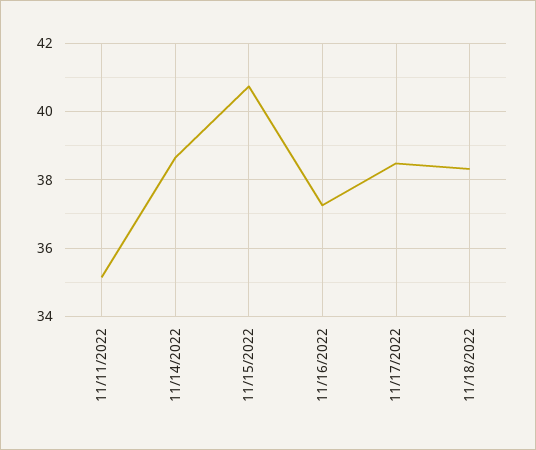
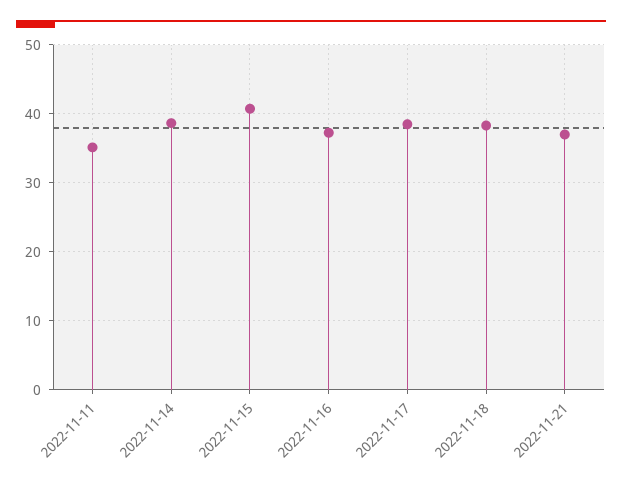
2022-11-21: none -> 37

